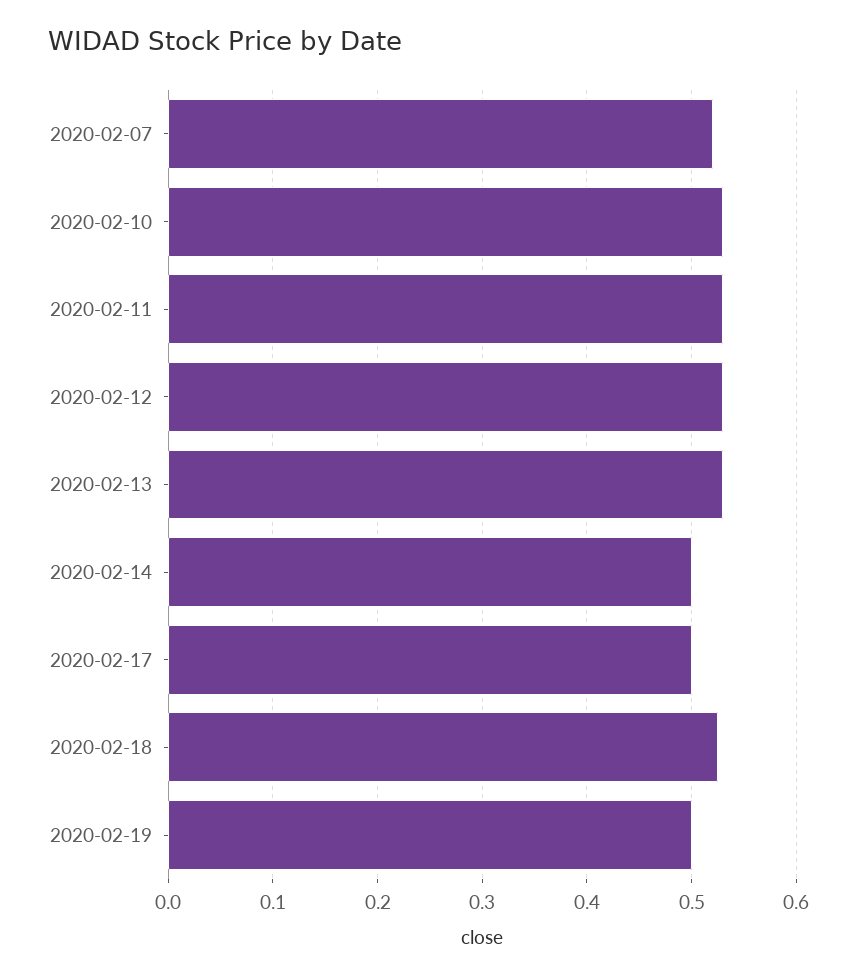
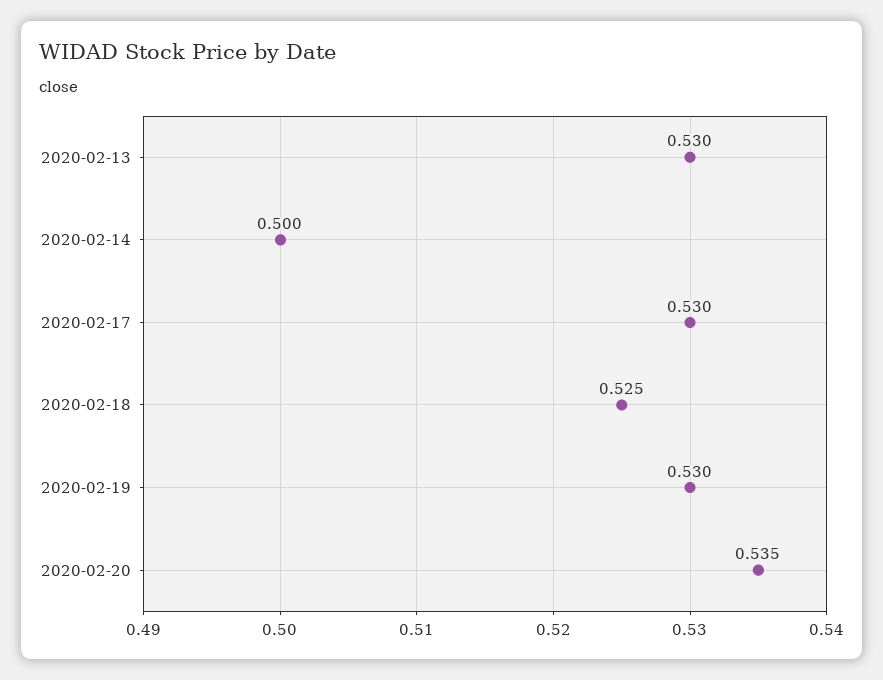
2020-02-07: 0.52 -> none
2020-02-10: 0.53 -> none
2020-02-11: 0.53 -> none
2020-02-12: 0.53 -> none
2020-02-17: 0.5 -> 0.53
2020-02-19: 0.5 -> 0.53
2020-02-20: none -> 0.535

